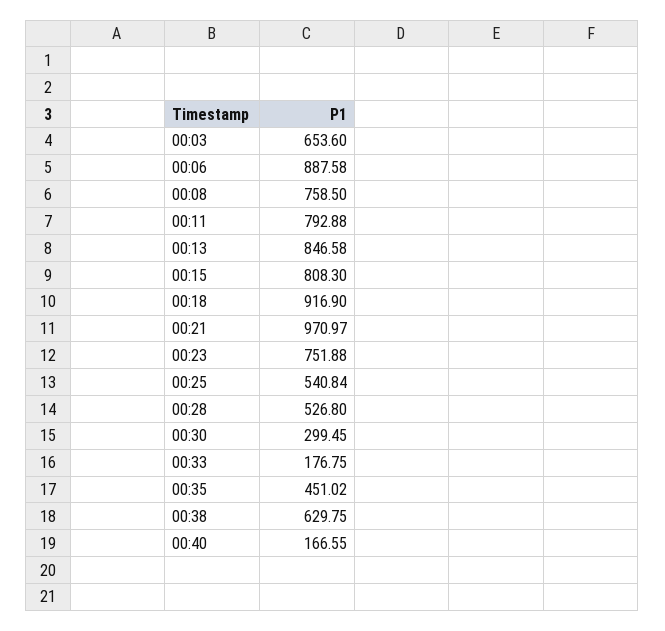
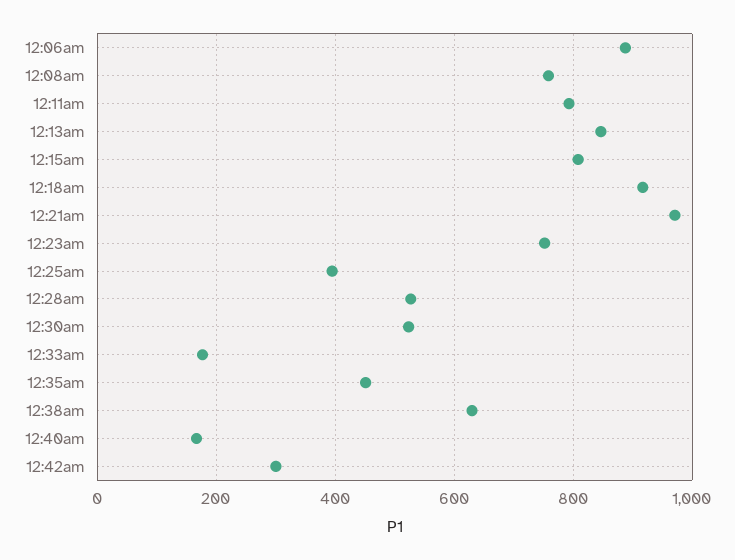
00:03: 653.6 -> none
00:25: 540.84 -> 400
00:30: 299.45 -> 520
12:42am: none -> 300

